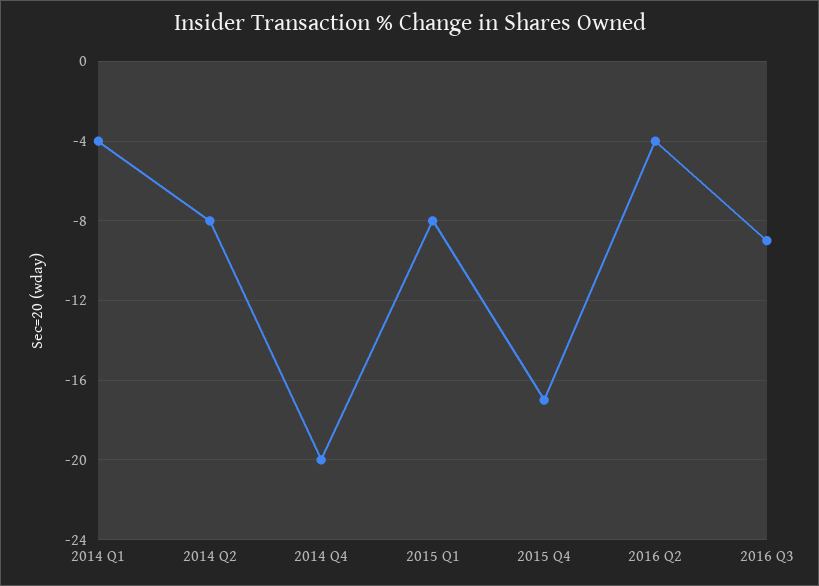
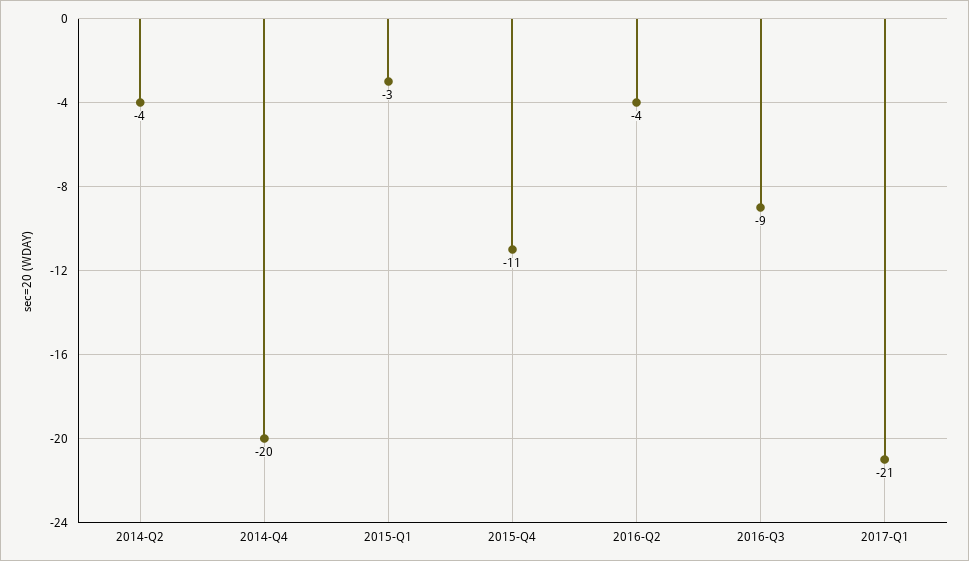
2014 Q1: -4 -> none
2014 Q2: -8 -> -4
2015 Q1: -8 -> -3
2015 Q4: -17 -> -11
2017-Q1: none -> -21

